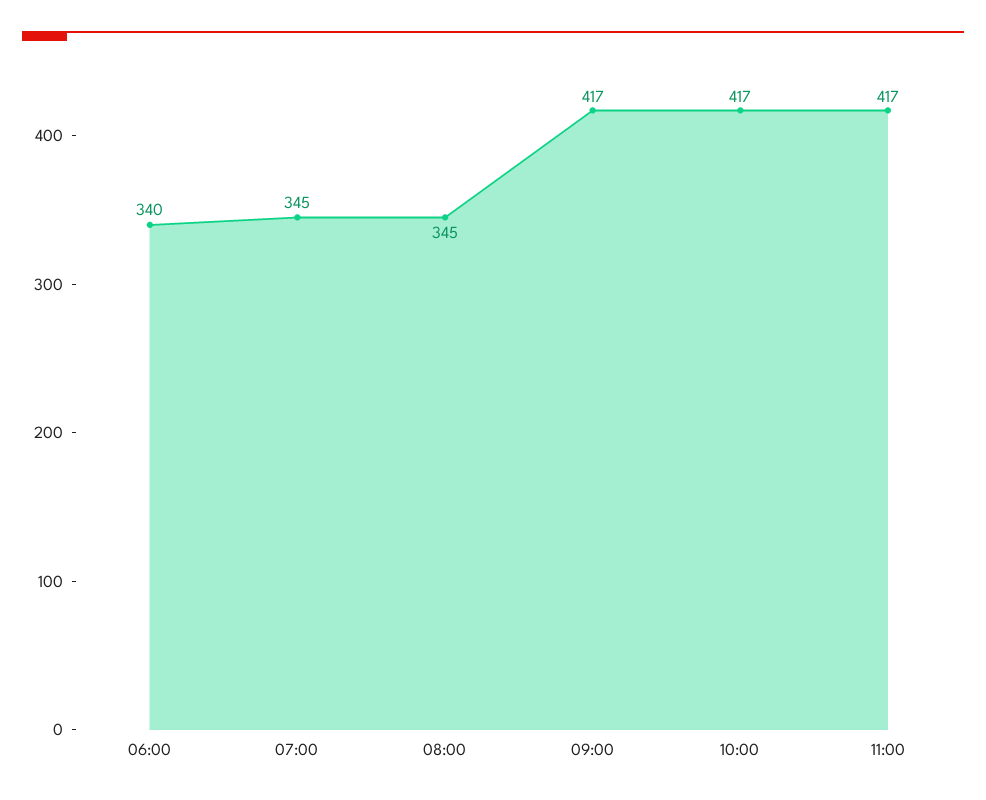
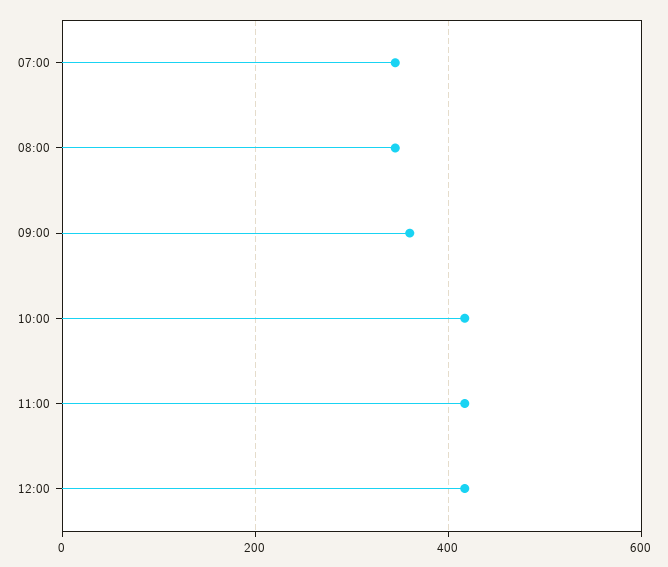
06:00: 340 -> none
09:00: 417 -> 360
12:00: none -> 420

